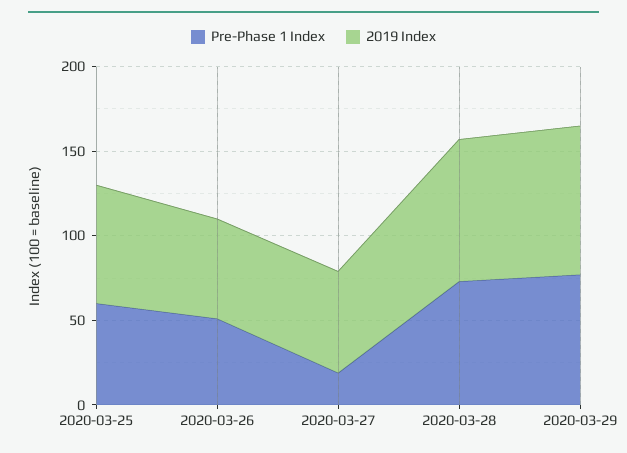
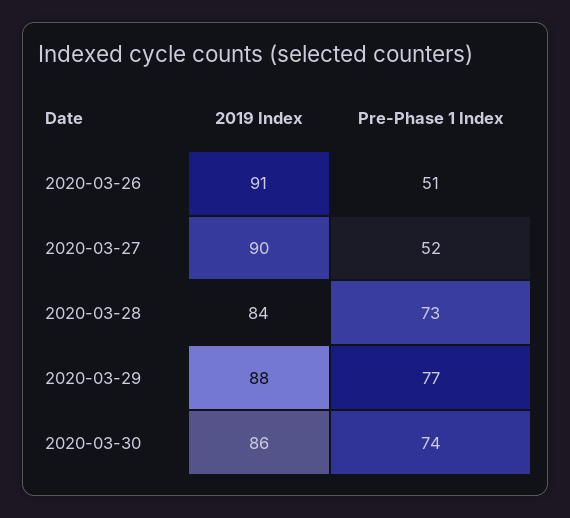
Pre-Phase 1 Index, 2020-03-25: 60 -> none
2019 Index, 2020-03-25: 70 -> none
2019 Index, 2020-03-26: 60 -> 91
Pre-Phase 1 Index, 2020-03-27: 20 -> 52
2019 Index, 2020-03-27: 60 -> 90
2019 Index, 2020-03-30: none -> 86
Pre-Phase 1 Index, 2020-03-30: none -> 74

